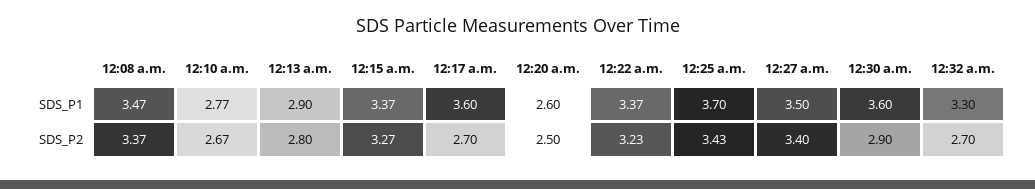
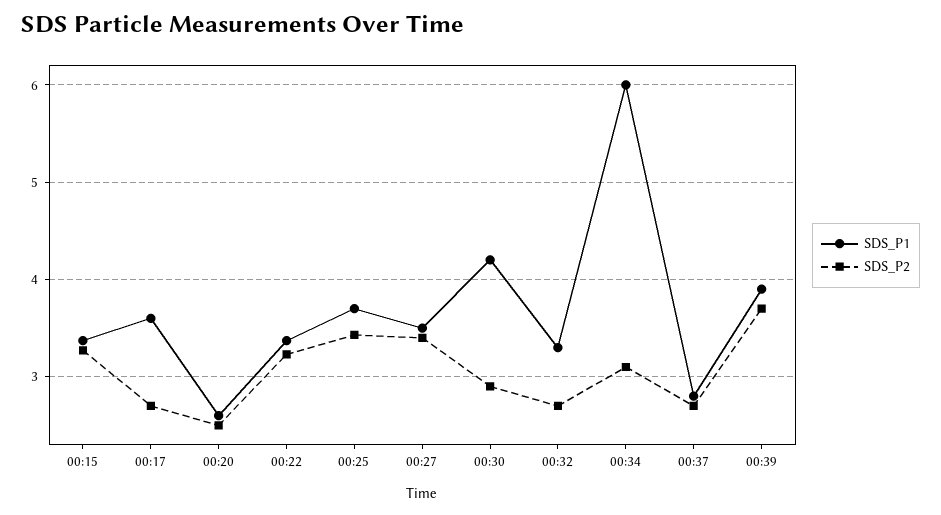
SDS_P1, 12:08 a.m.: 3.47 -> none
SDS_P1, 12:10 a.m.: 2.77 -> none
SDS_P1, 12:13 a.m.: 2.9 -> none
SDS_P1, 12:30 a.m.: 3.6 -> 4.2
SDS_P2, 12:08 a.m.: 3.37 -> none
SDS_P2, 12:10 a.m.: 2.67 -> none
SDS_P2, 12:13 a.m.: 2.8 -> none
SDS_P1, 00:34: none -> 6
SDS_P2, 00:34: none -> 3.1
SDS_P1, 00:37: none -> 2.8
SDS_P2, 00:37: none -> 2.7
SDS_P1, 00:39: none -> 3.9
SDS_P2, 00:39: none -> 3.7

